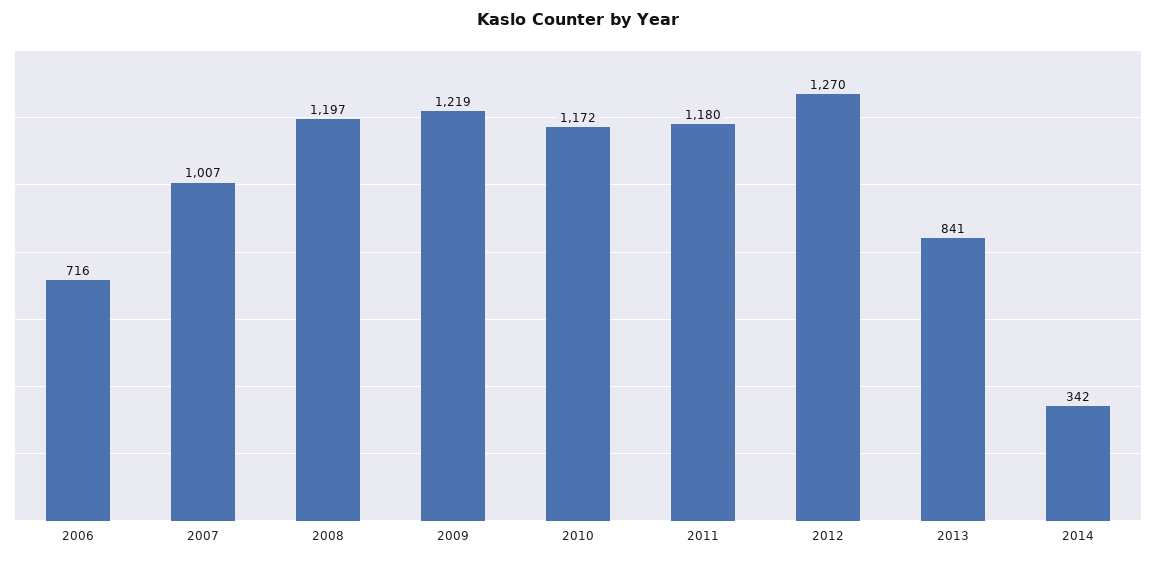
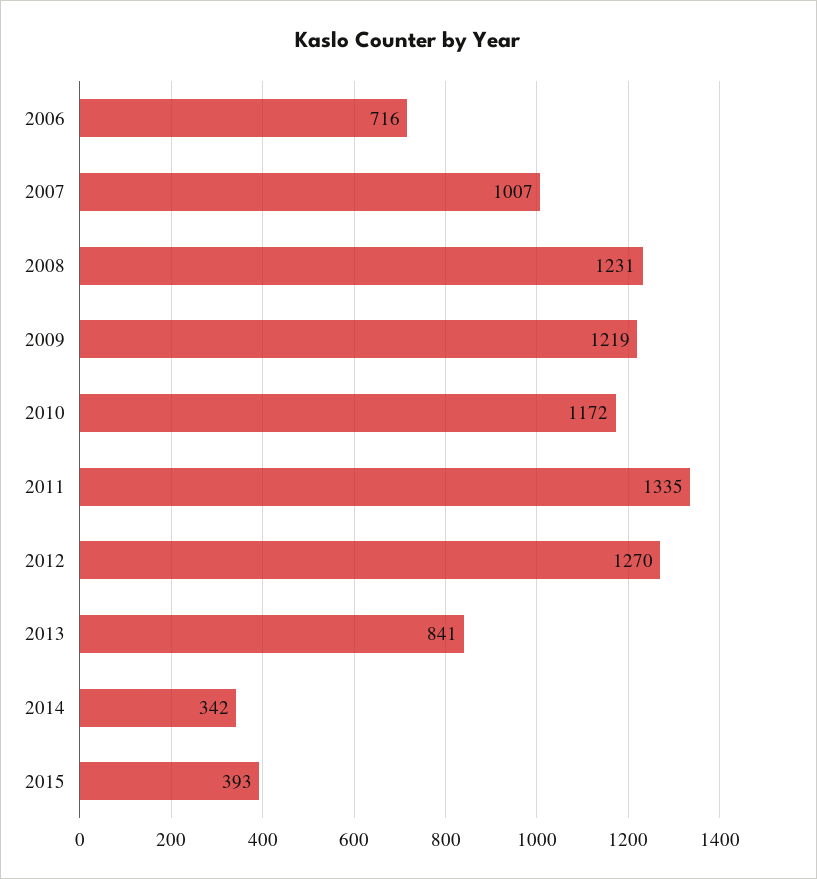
2008: 1197 -> 1231
2011: 1180 -> 1335
2015: none -> 393

